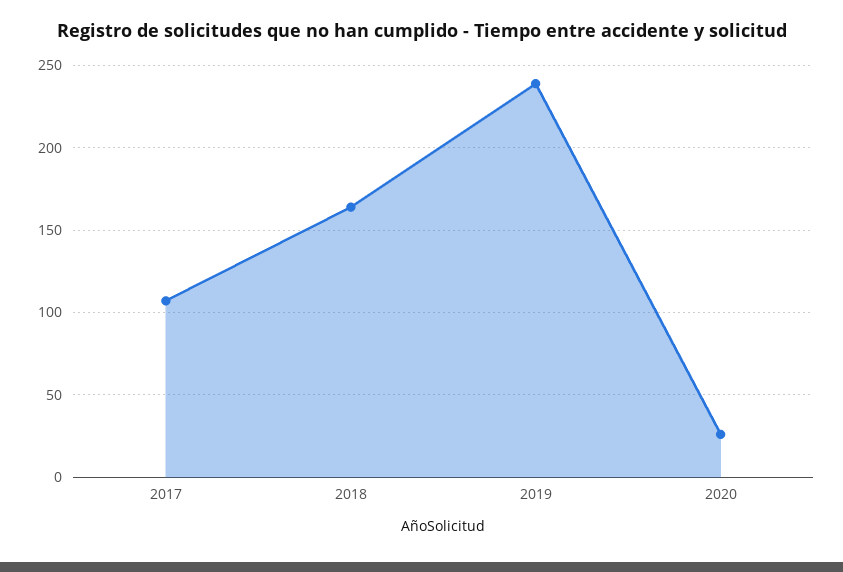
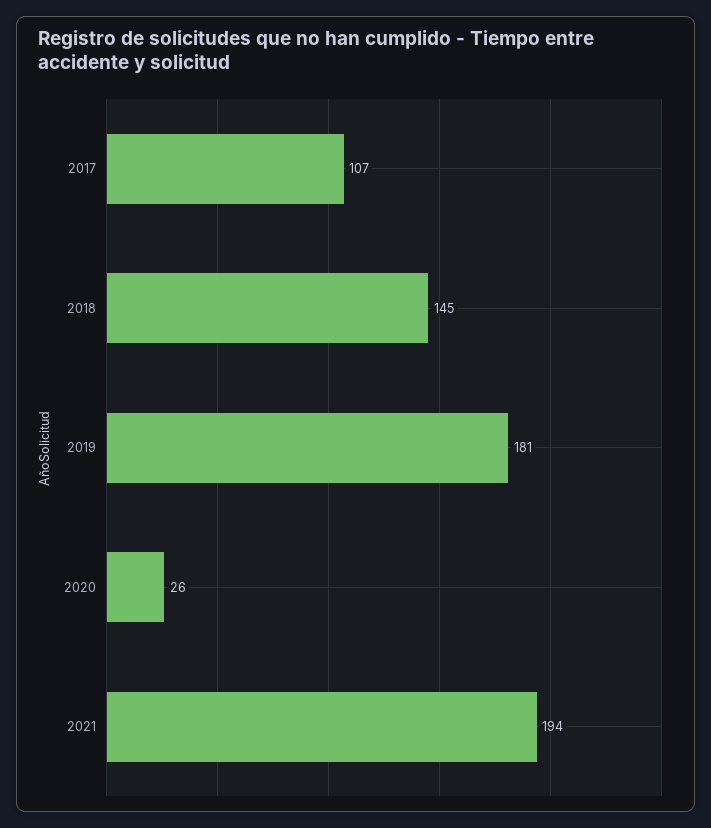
2018: 165 -> 145
2019: 240 -> 181
2021: none -> 194

